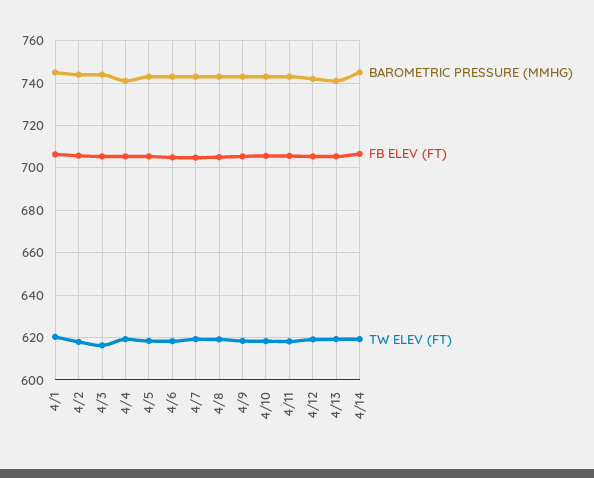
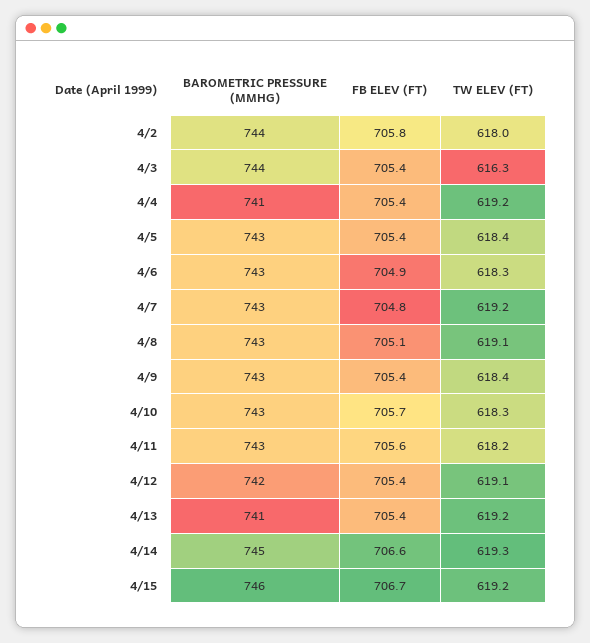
BAROMETRIC PRESSURE (MMHG), 4/1: 745 -> none
FB ELEV (FT), 4/1: 705 -> none
TW ELEV (FT), 4/1: 620 -> none
BAROMETRIC PRESSURE (MMHG), 4/15: none -> 746
FB ELEV (FT), 4/15: none -> 706.7
TW ELEV (FT), 4/15: none -> 619.2

